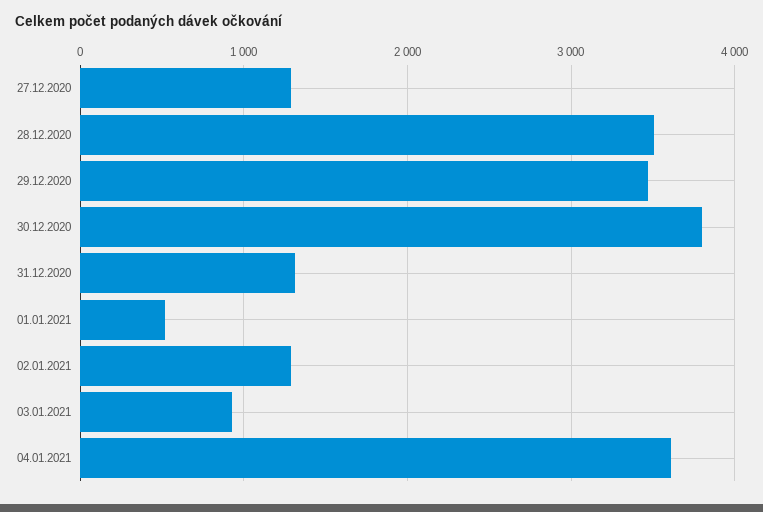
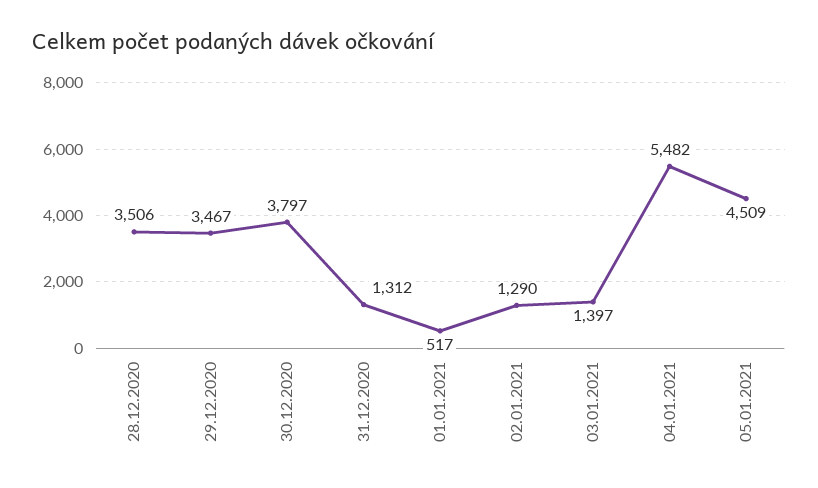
27.12.2020: 1300 -> none
03.01.2021: 900 -> 1397
04.01.2021: 3600 -> 5482
05.01.2021: none -> 4509

